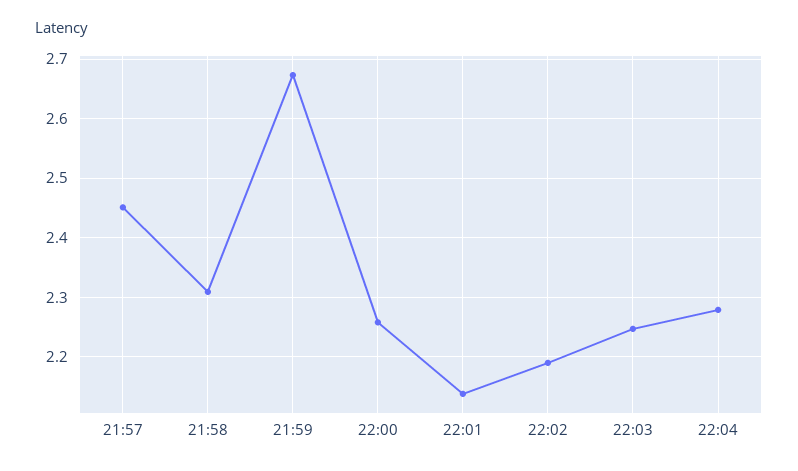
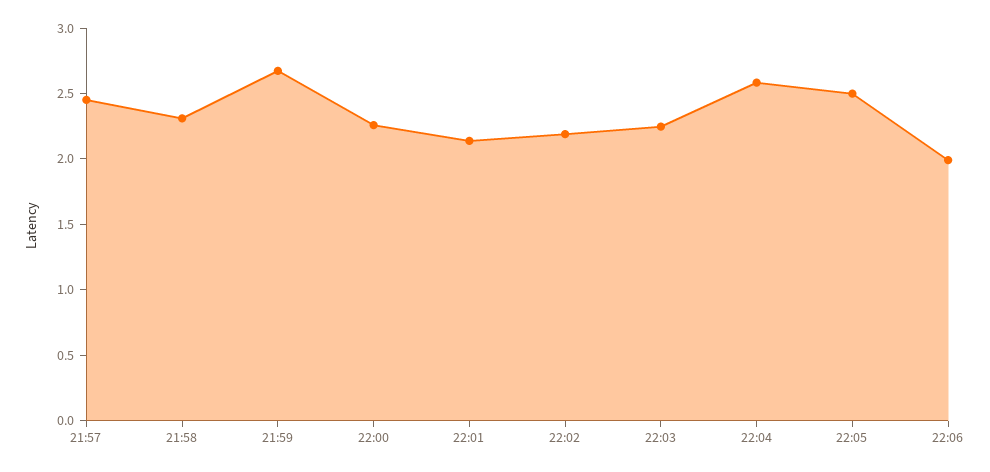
22:04: 2.28 -> 2.6
22:05: none -> 2.5
22:06: none -> 2

